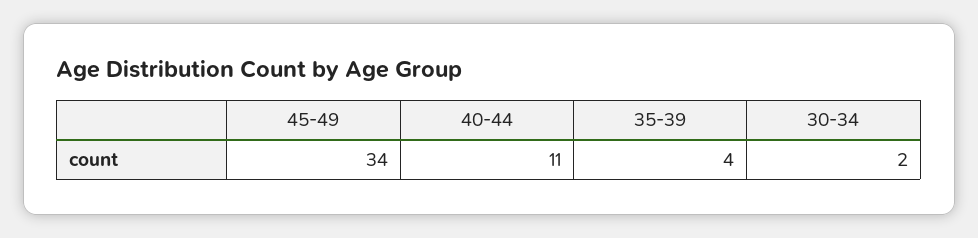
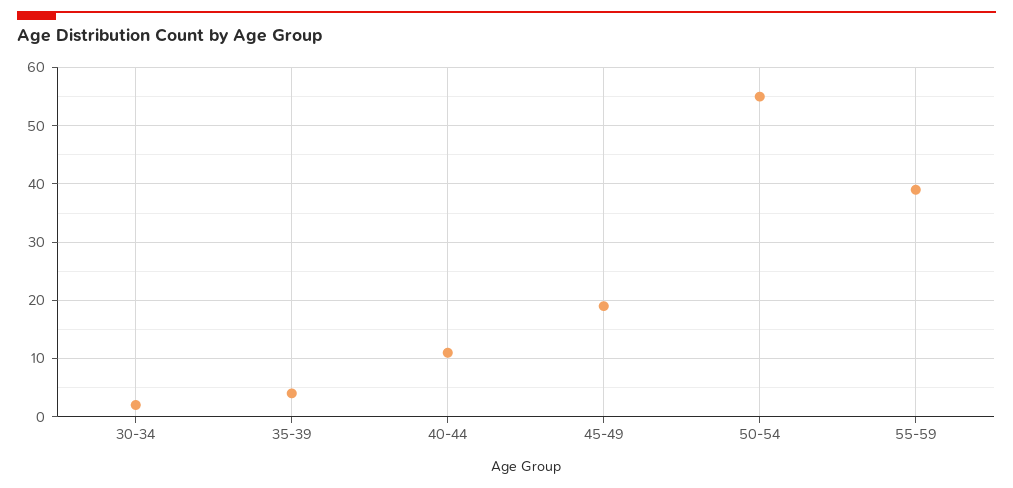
45-49: 34 -> 20
50-54: none -> 55
55-59: none -> 40

